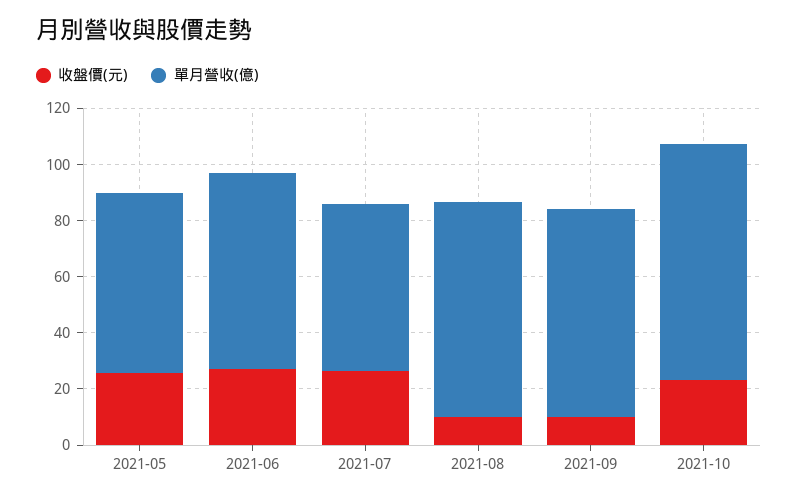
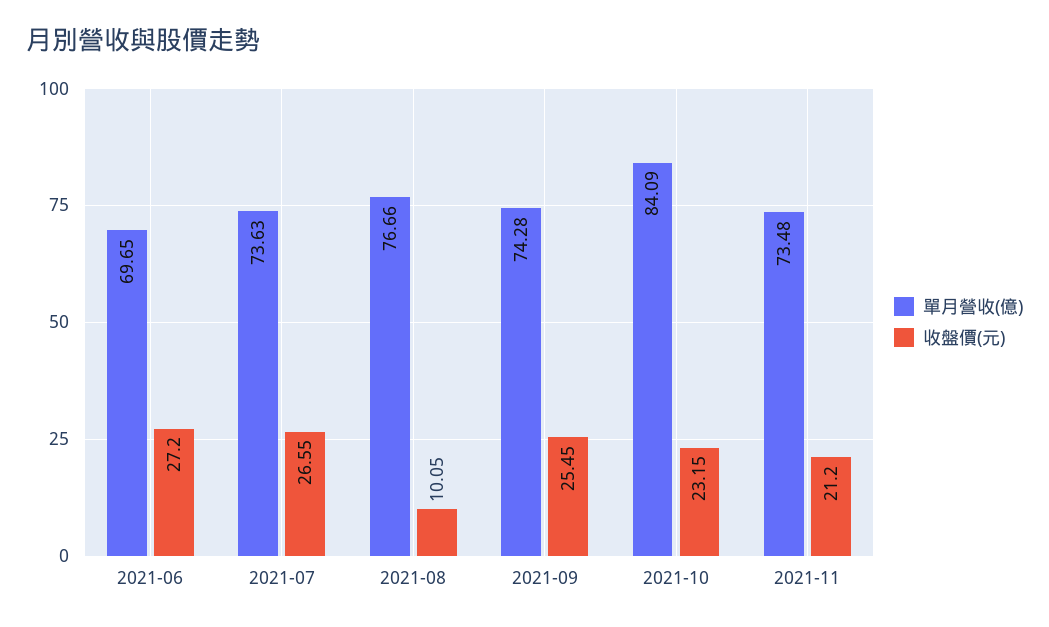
收盤價(元), 2021-05: 25 -> none
單月營收(億), 2021-05: 65 -> none
單月營收(億), 2021-07: 60 -> 73.63
收盤價(元), 2021-09: 10 -> 25.45
單月營收(億), 2021-11: none -> 73.48
收盤價(元), 2021-11: none -> 21.2

